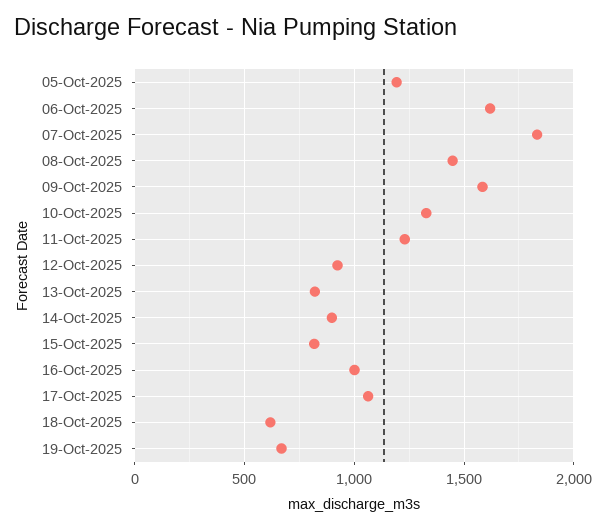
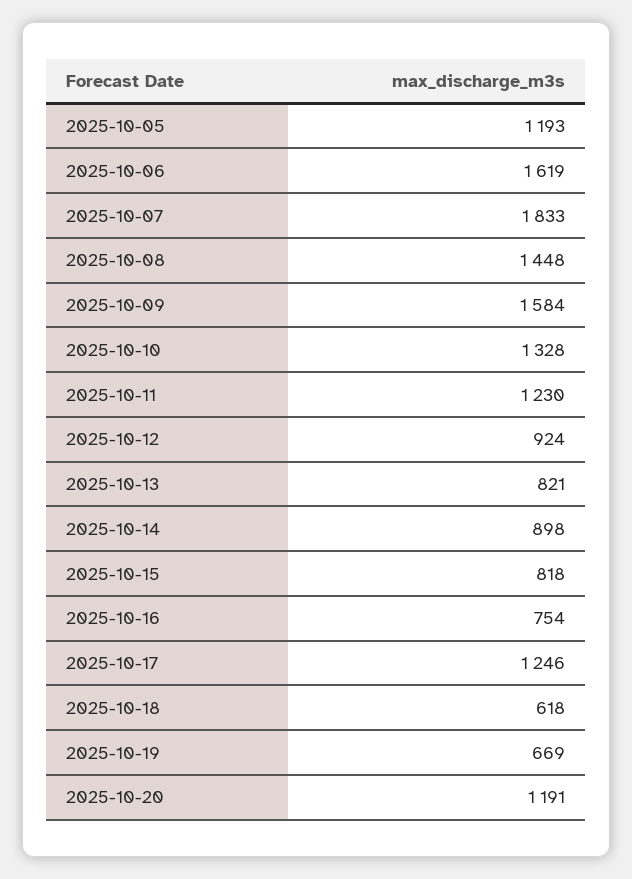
16-Oct-2025: 1000 -> 754
17-Oct-2025: 1050 -> 1246
2025-10-20: none -> 1191

